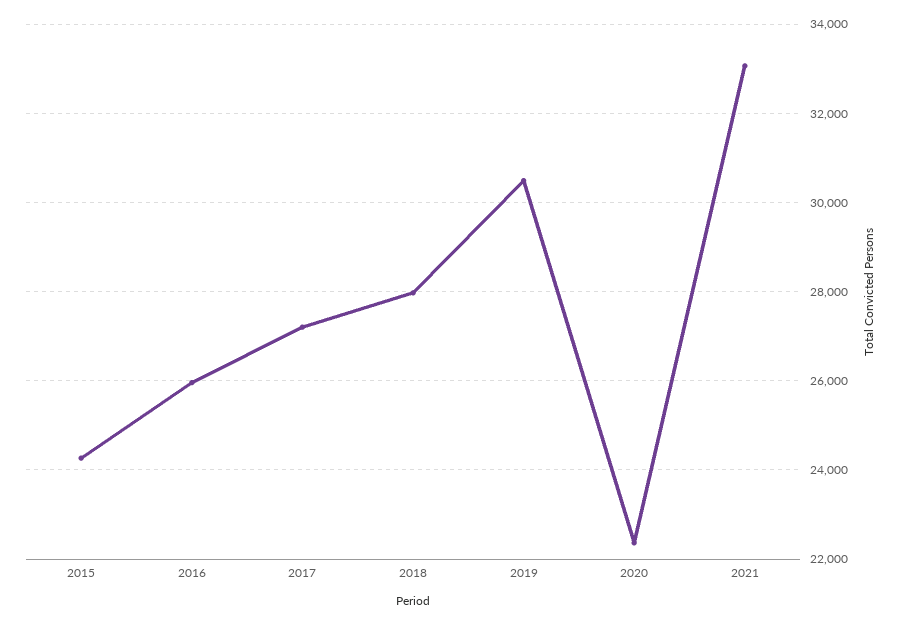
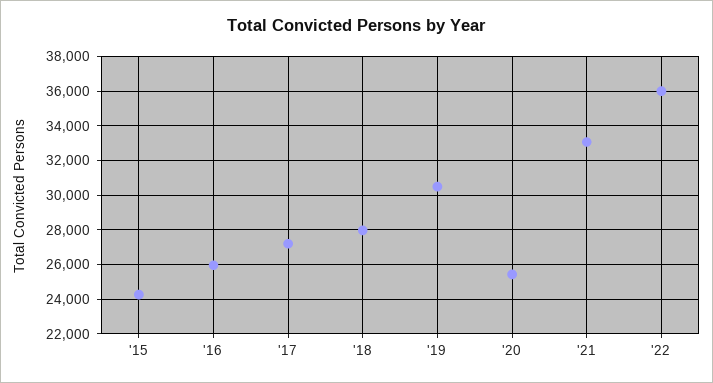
2020: 22400 -> 25500
'22: none -> 36000

